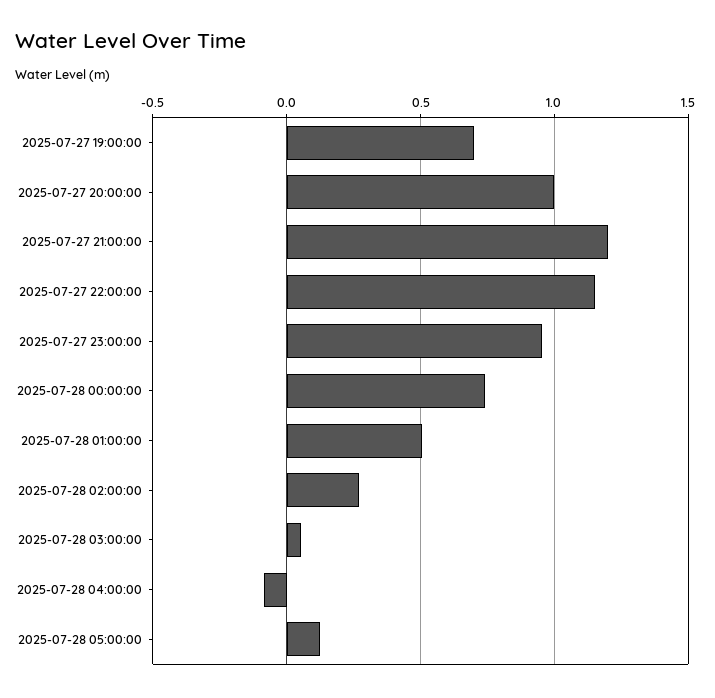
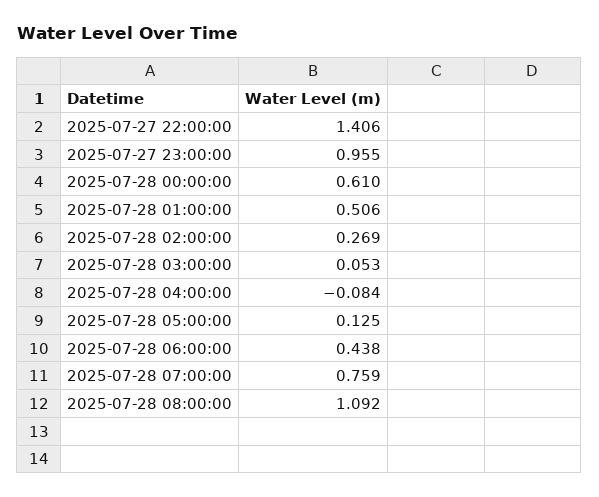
2025-07-27 19:00:00: 0.7 -> none
2025-07-27 20:00:00: 1 -> none
2025-07-27 21:00:00: 1.2 -> none
2025-07-27 22:00:00: 1.15 -> 1.406
2025-07-28 00:00:00: 0.75 -> 0.61
2025-07-28 06:00:00: none -> 0.438
2025-07-28 07:00:00: none -> 0.759
2025-07-28 08:00:00: none -> 1.092

